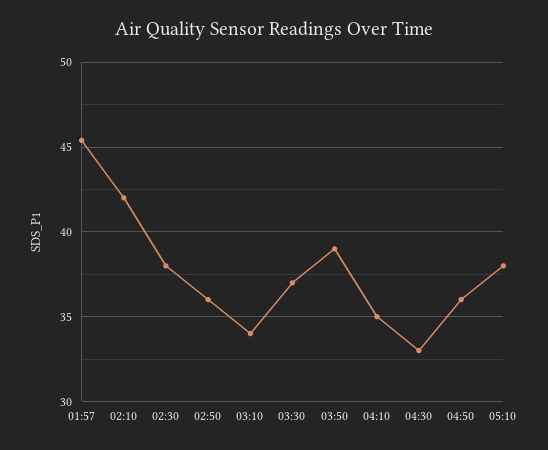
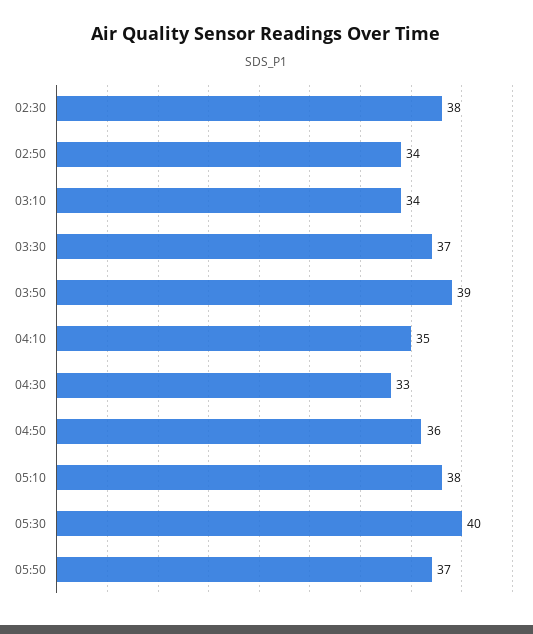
01:57: 45.5 -> none
02:10: 42 -> none
02:50: 36 -> 34
05:30: none -> 40
05:50: none -> 37

